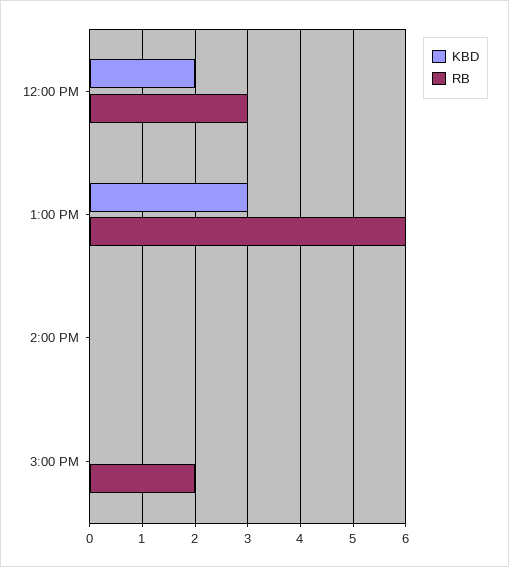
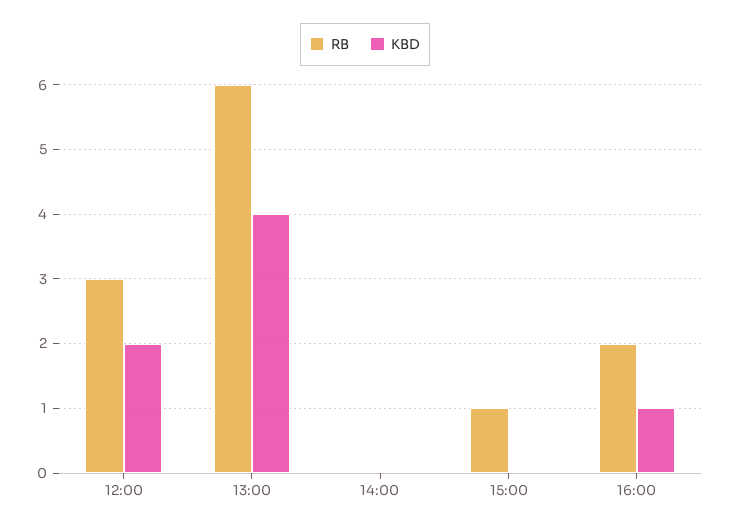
KBD, 1:00 PM: 3 -> 4
RB, 3:00 PM: 2 -> 1
RB, 16:00: none -> 2
KBD, 16:00: none -> 1

